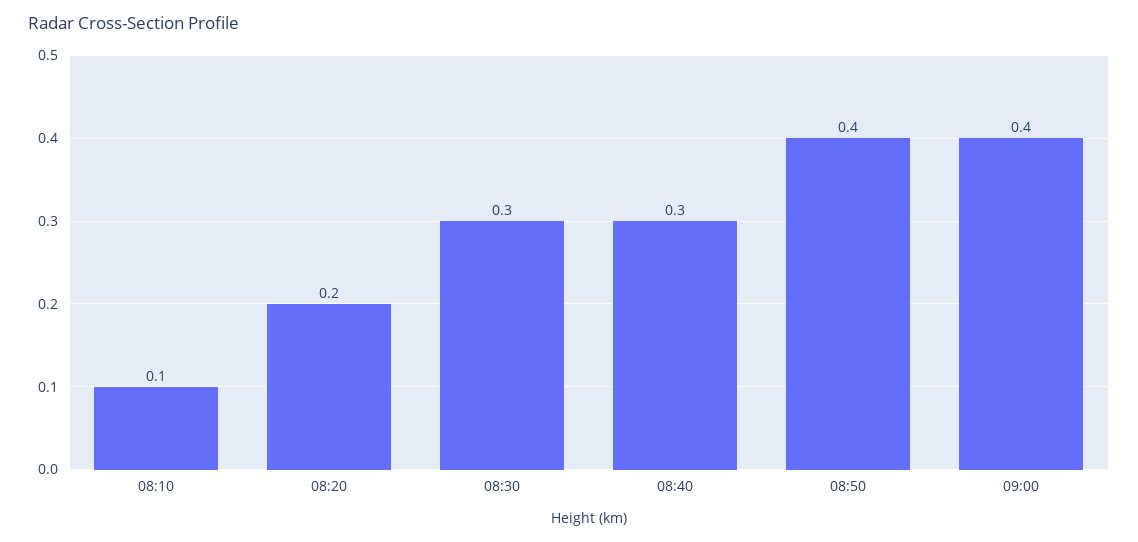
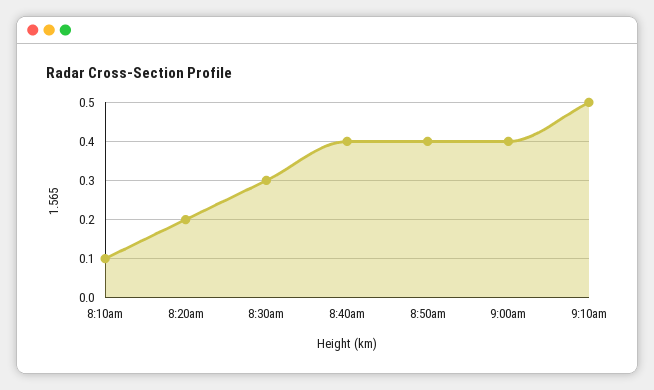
08:40: 0.3 -> 0.4
9:10am: none -> 0.5

